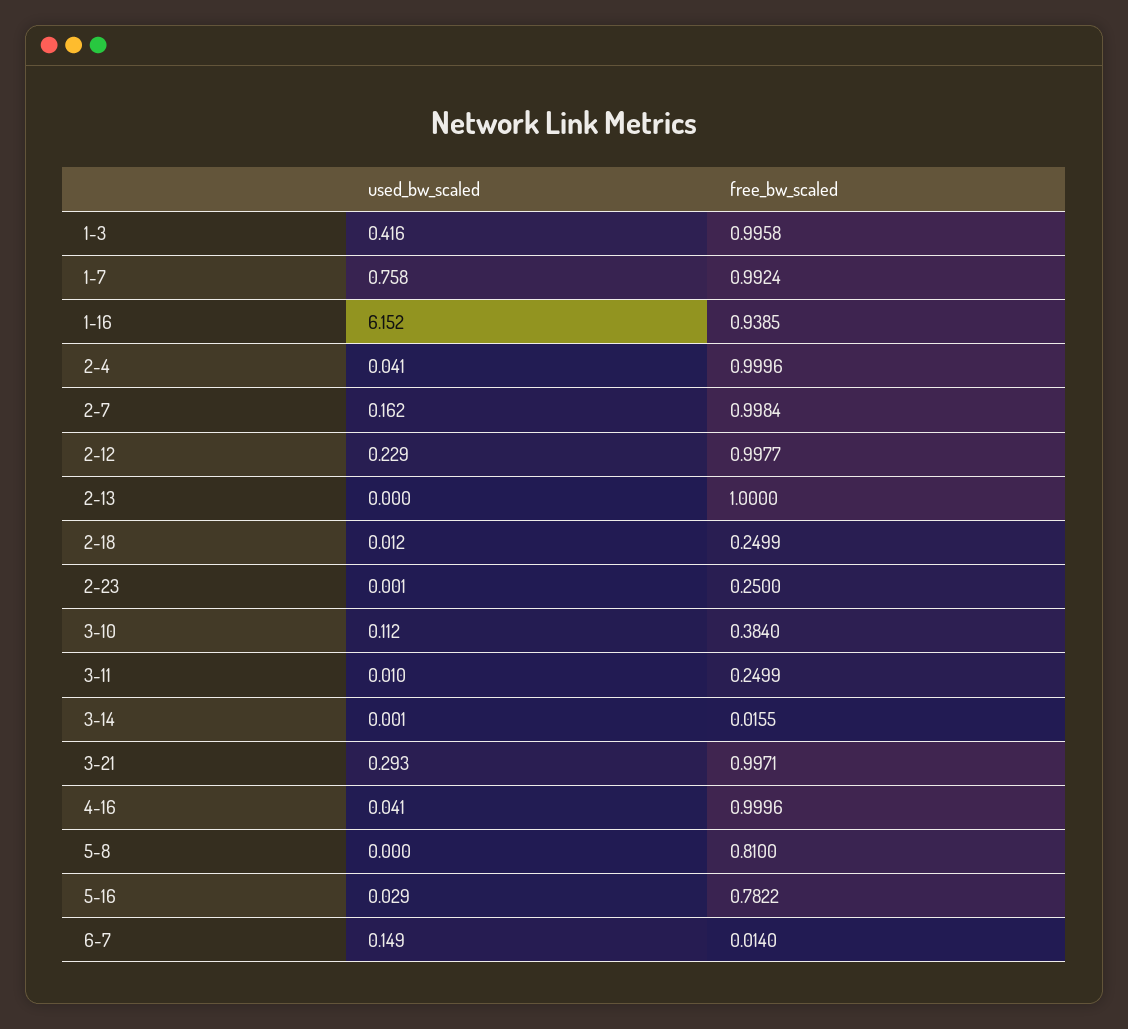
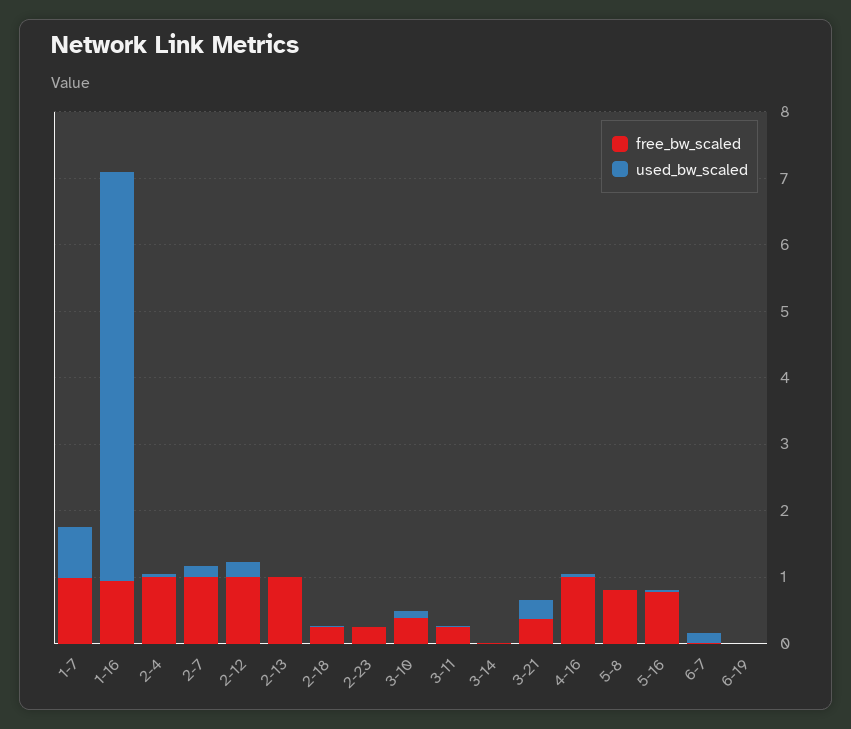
used_bw_scaled, 1-3: 0.416 -> none
free_bw_scaled, 1-3: 0.9958 -> none
free_bw_scaled, 3-21: 0.9971 -> 0.4
free_bw_scaled, 6-19: none -> 0
used_bw_scaled, 6-19: none -> 0

